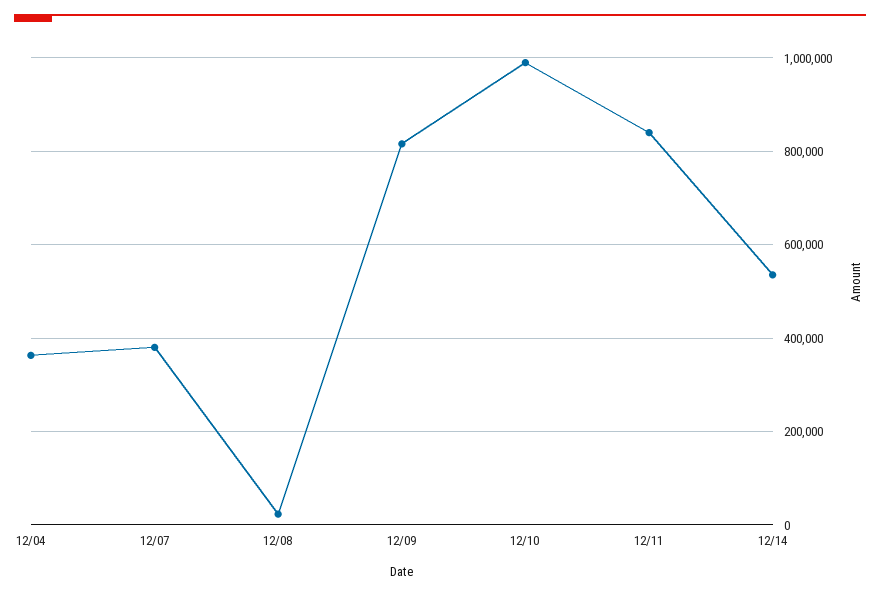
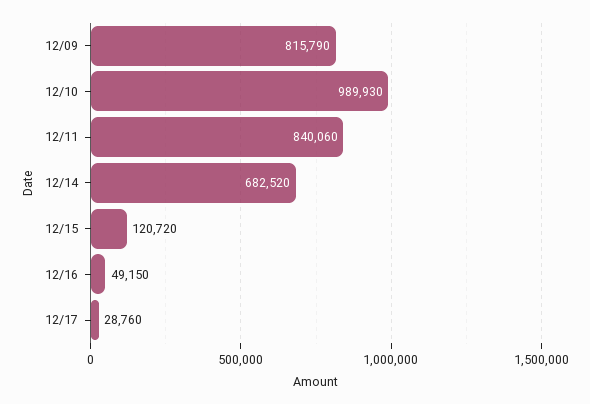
12/04: 360000 -> none
12/07: 380000 -> none
12/08: 20000 -> none
12/14: 540000 -> 682520
12/15: none -> 120720
12/16: none -> 49150
12/17: none -> 28760

